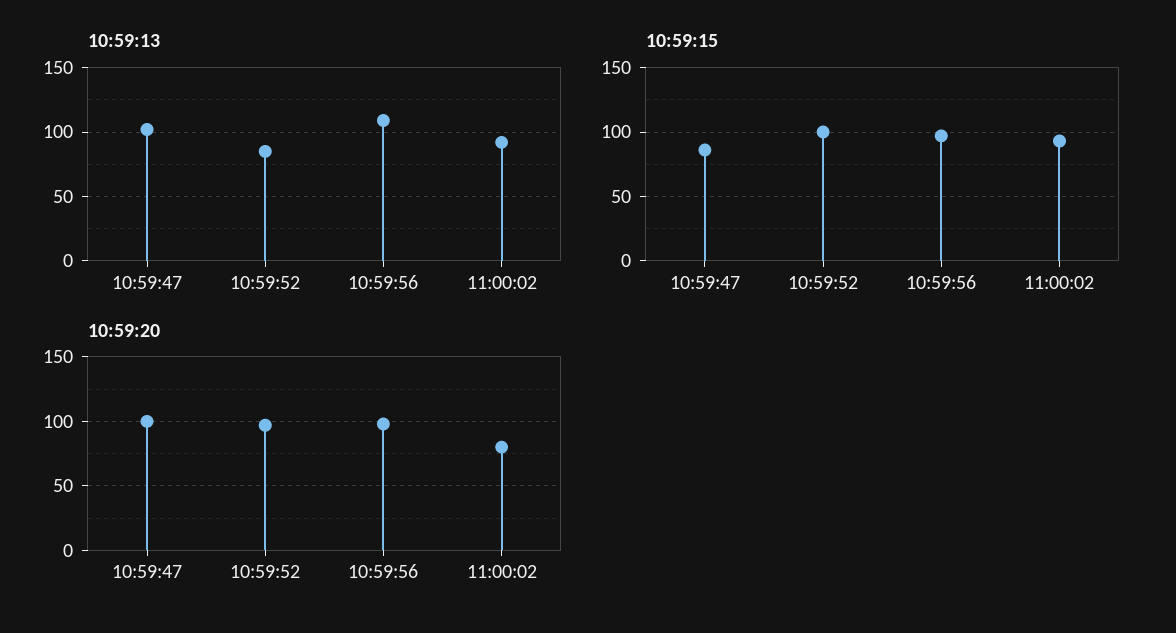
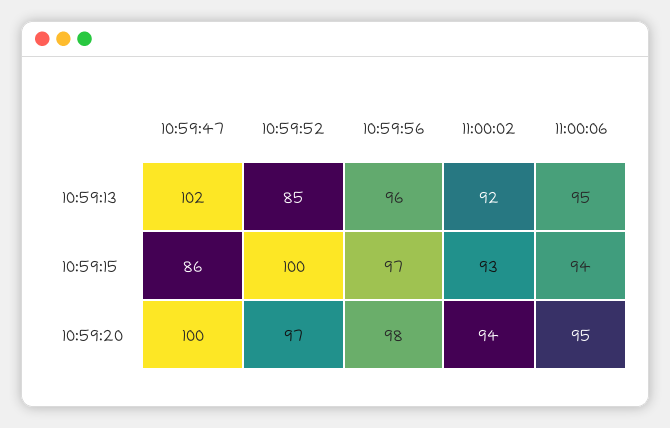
10:59:13, 10:59:56: 110 -> 96
10:59:20, 11:00:02: 80 -> 94
10:59:13, 11:00:06: none -> 95
10:59:15, 11:00:06: none -> 94
10:59:20, 11:00:06: none -> 95

